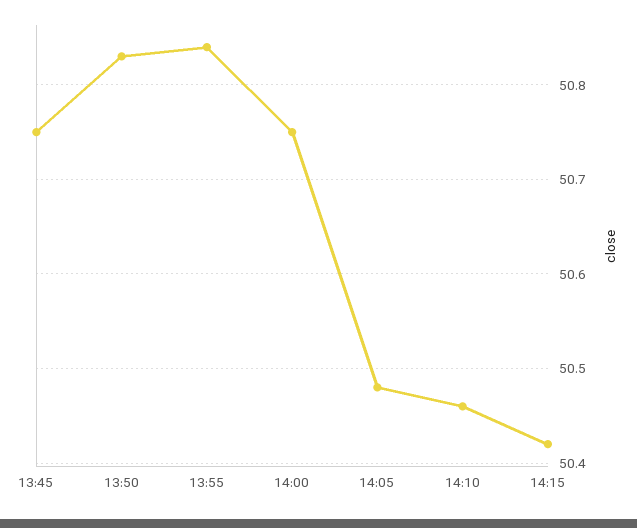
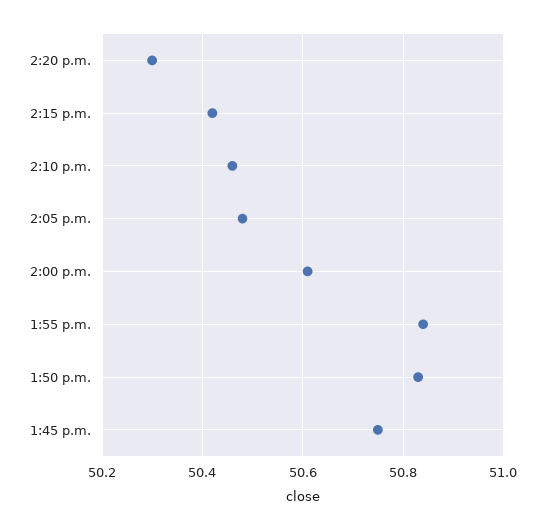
14:00: 50.75 -> 50.6
2:20 p.m.: none -> 50.3

